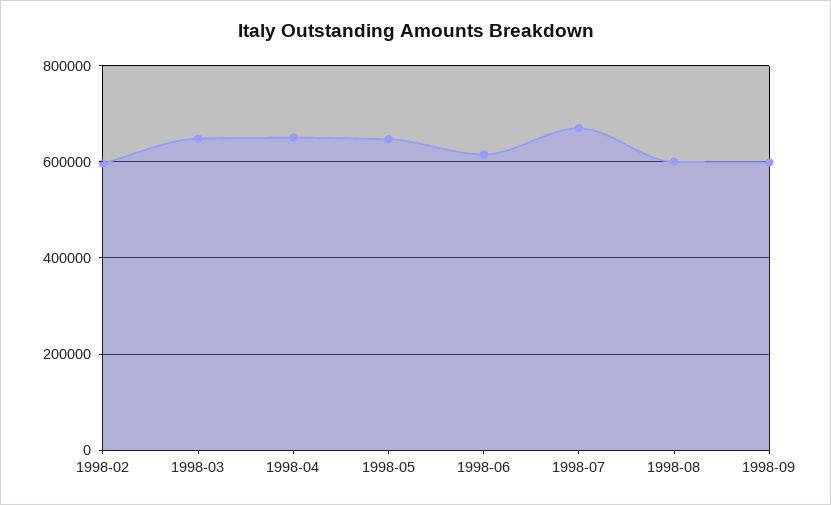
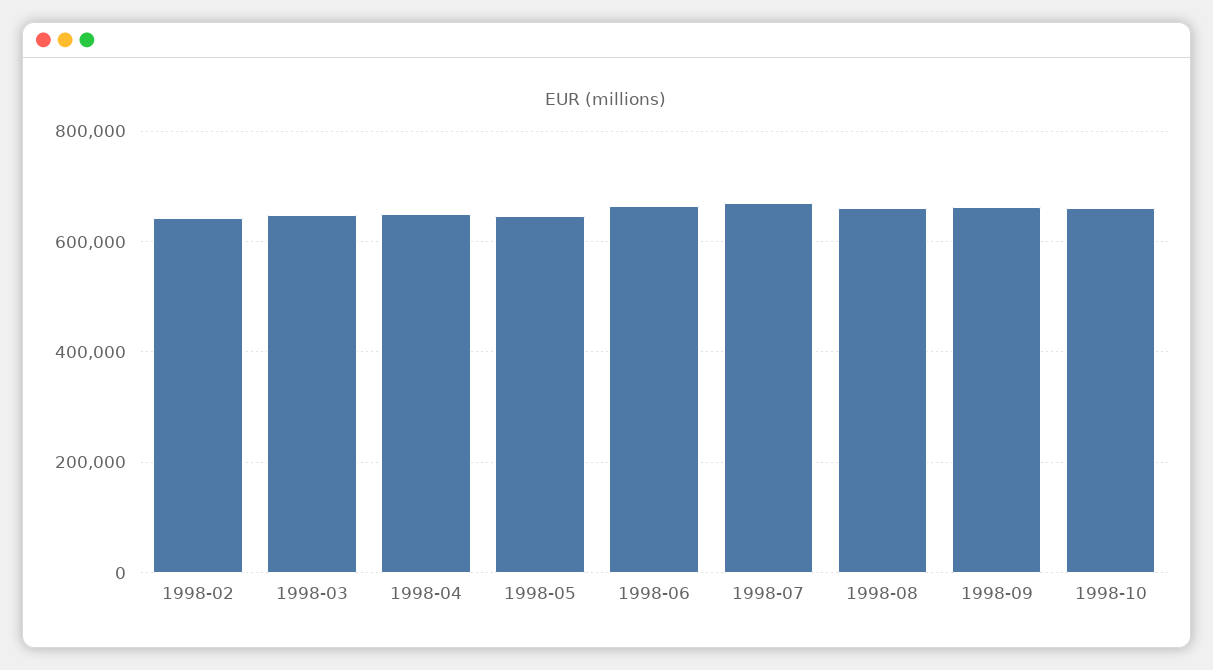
1998-02: 600000 -> 640000
1998-06: 620000 -> 660000
1998-08: 600000 -> 660000
1998-09: 600000 -> 660000
1998-10: none -> 660000

